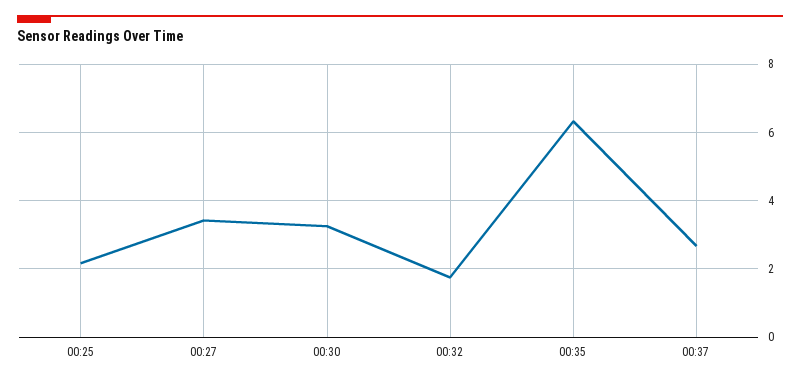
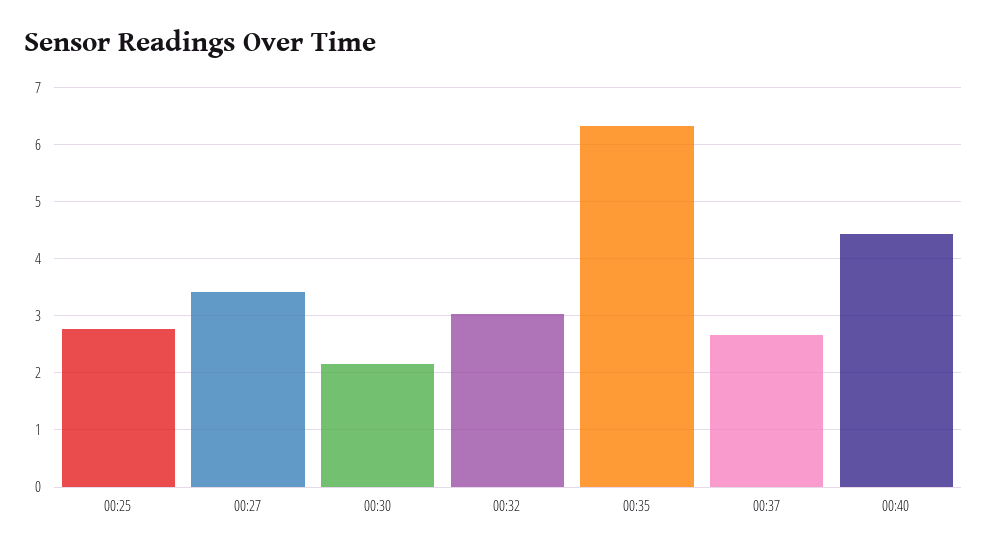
00:25: 2.2 -> 2.8
00:30: 3.2 -> 2.2
00:32: 1.8 -> 3
00:40: none -> 4.4

